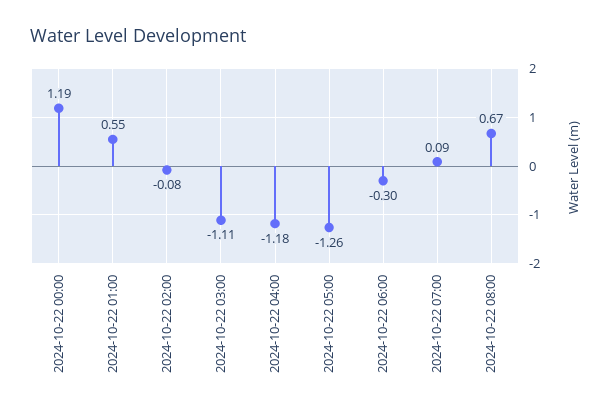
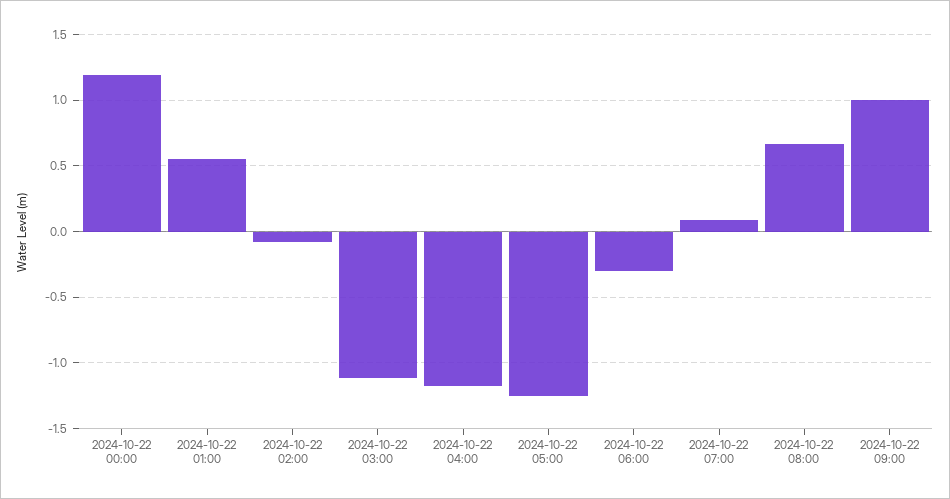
2024-10-22 09:00: none -> 1

